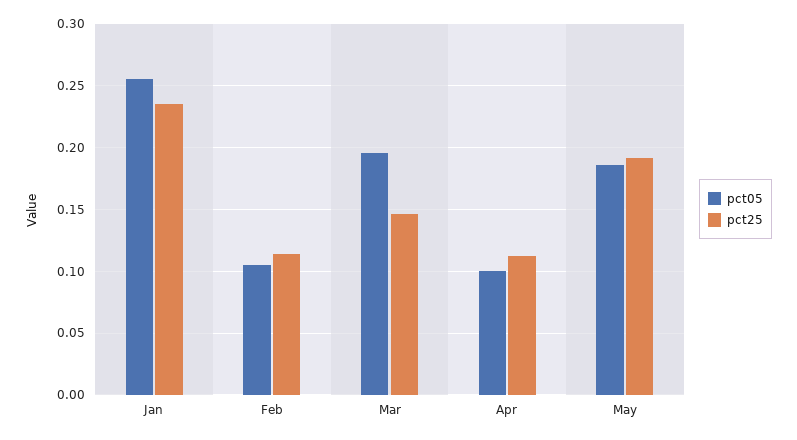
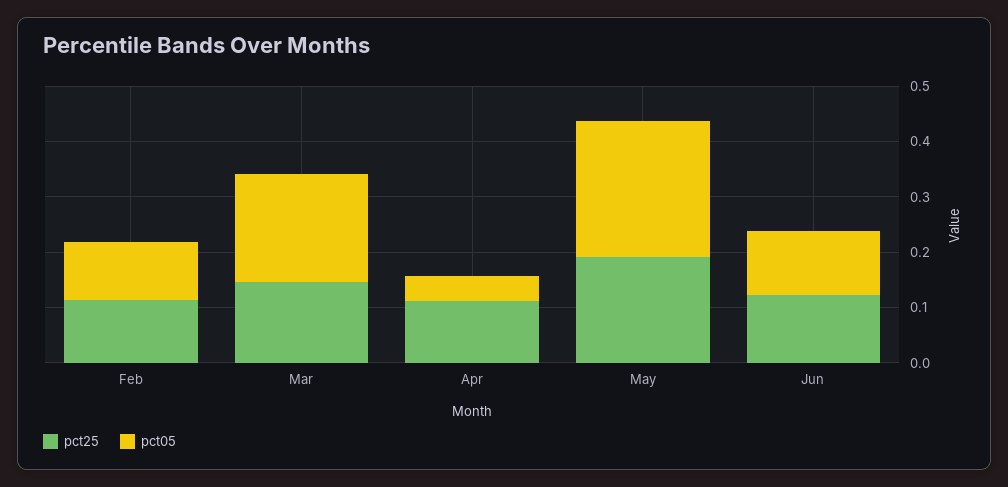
pct05, Jan: 0.255 -> none
pct25, Jan: 0.235 -> none
pct05, Apr: 0.1 -> 0.04
pct05, May: 0.185 -> 0.24
pct25, Jun: none -> 0.12
pct05, Jun: none -> 0.12

